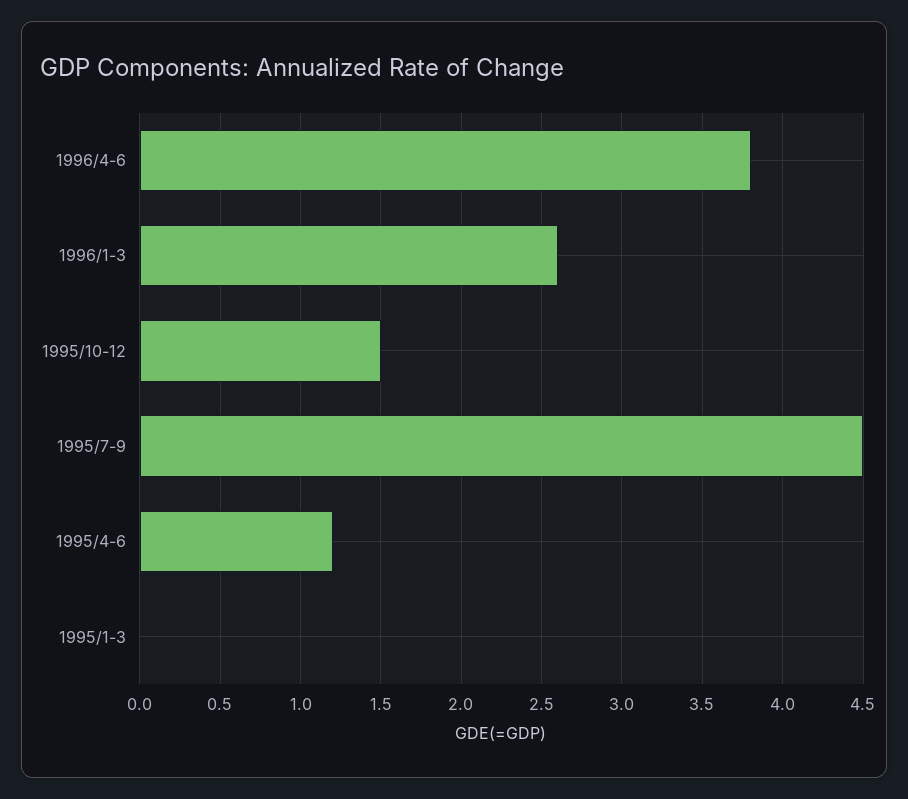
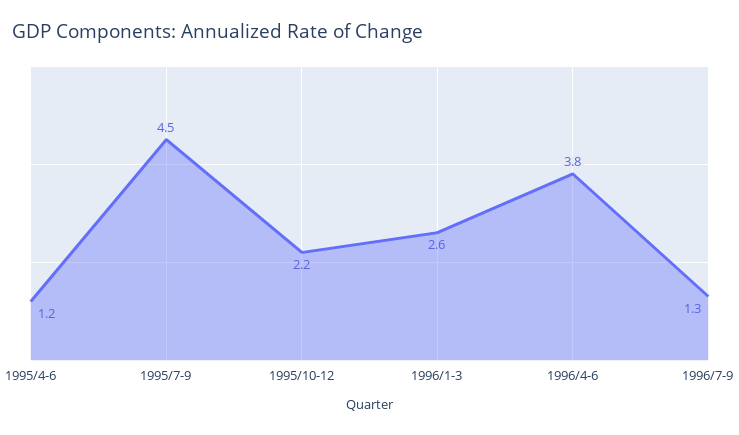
1995/10-12: 1.5 -> 2.2
1995/1-3: 0 -> none
1996/7-9: none -> 1.3

